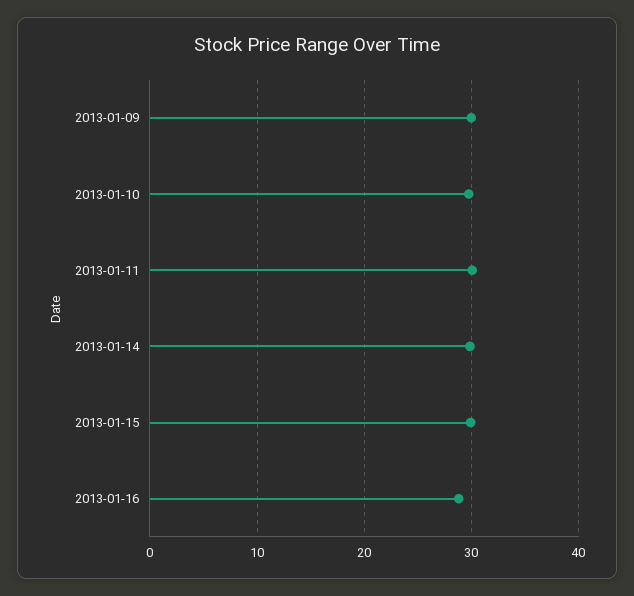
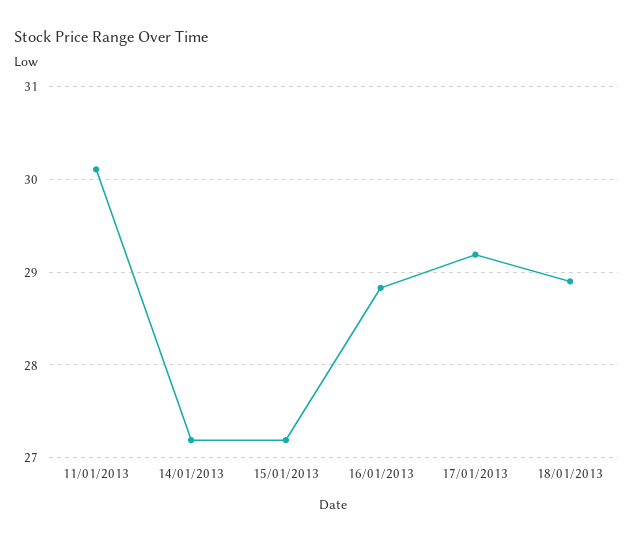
2013-01-09: 30 -> none
2013-01-10: 30 -> none
2013-01-14: 30 -> 27.2
2013-01-15: 30 -> 27.2
17/01/2013: none -> 29.2
18/01/2013: none -> 28.9

